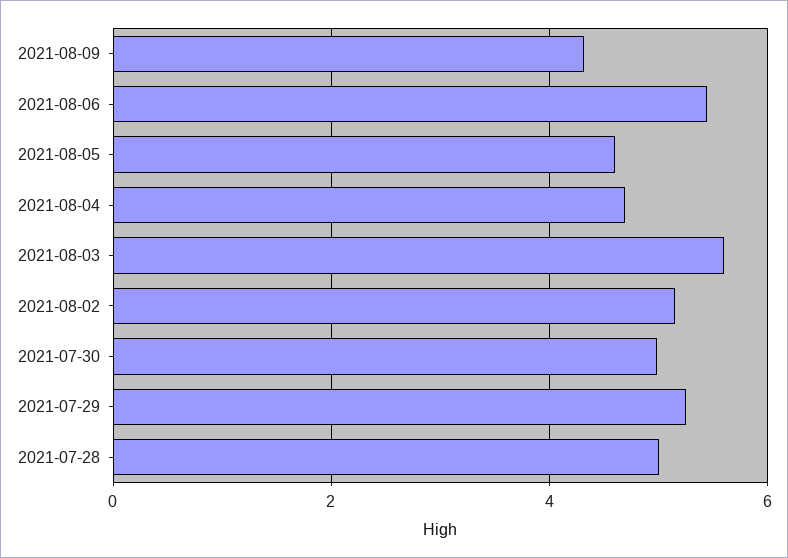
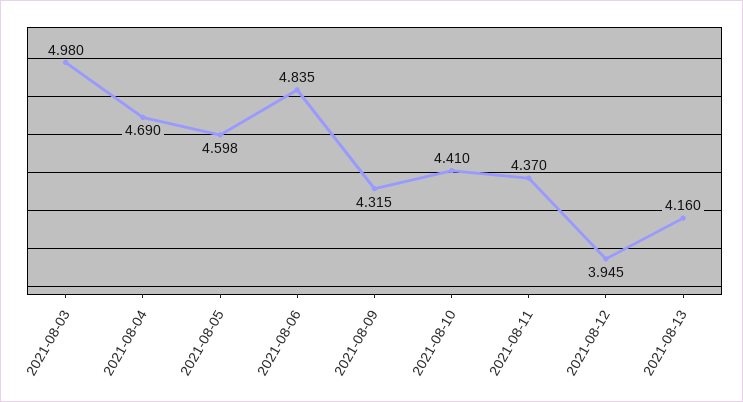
2021-08-06: 5.4 -> 4.835
2021-08-03: 5.6 -> 4.98
2021-08-02: 5.2 -> none
2021-07-30: 5 -> none
2021-07-29: 5.2 -> none
2021-07-28: 5 -> none
2021-08-10: none -> 4.41
2021-08-11: none -> 4.37
2021-08-12: none -> 3.945
2021-08-13: none -> 4.16

